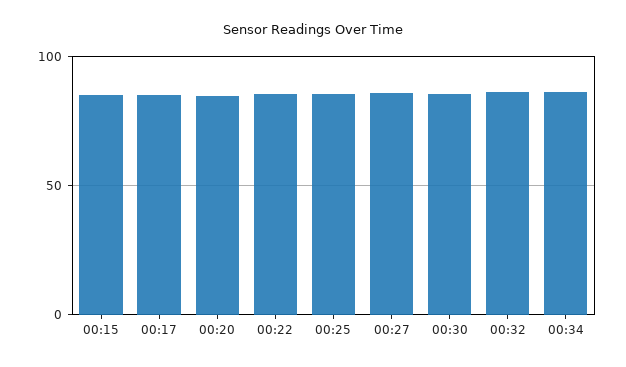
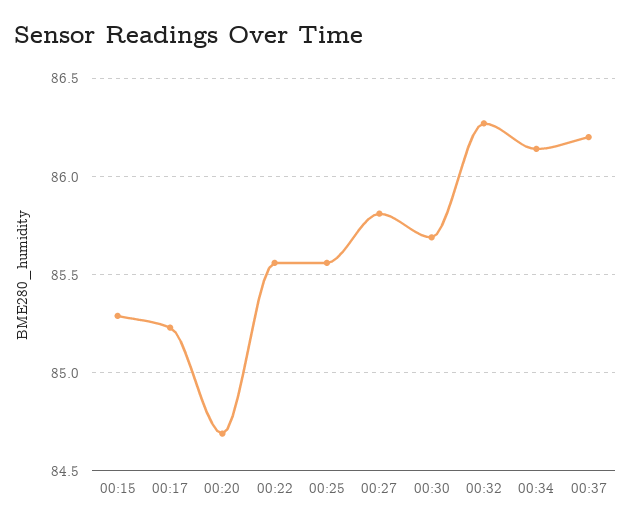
00:37: none -> 86.2

